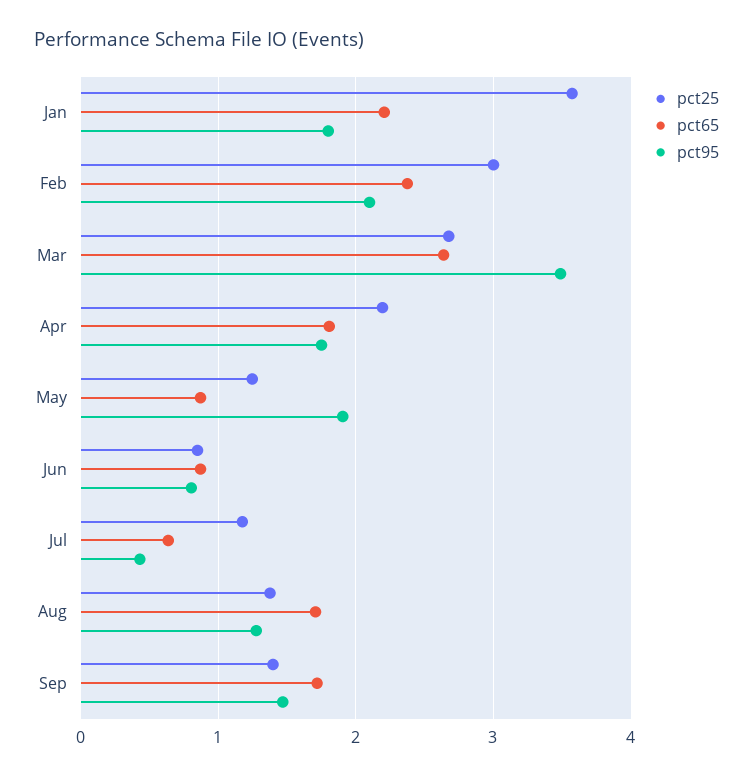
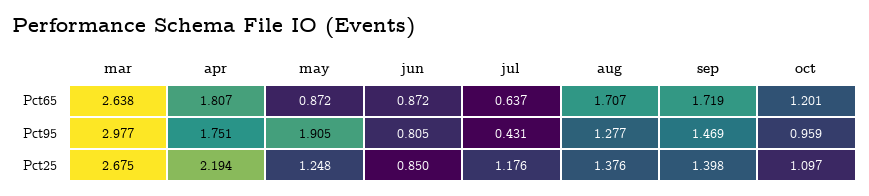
pct25, Jan: 3.6 -> none
pct65, Jan: 2.2 -> none
pct95, Jan: 1.8 -> none
pct25, Feb: 3 -> none
pct65, Feb: 2.4 -> none
pct95, Feb: 2.1 -> none
pct95, Mar: 3.5 -> 2.977
pct65, oct: none -> 1.201
pct95, oct: none -> 0.959
pct25, oct: none -> 1.097

